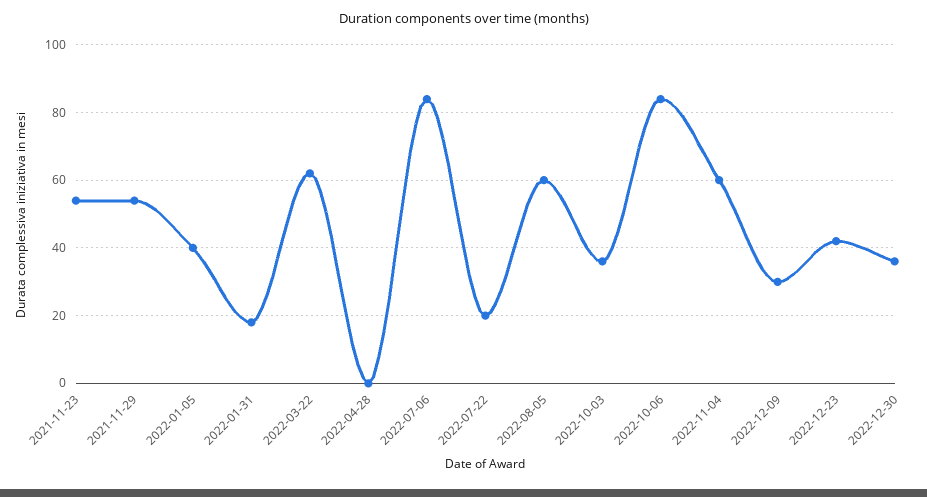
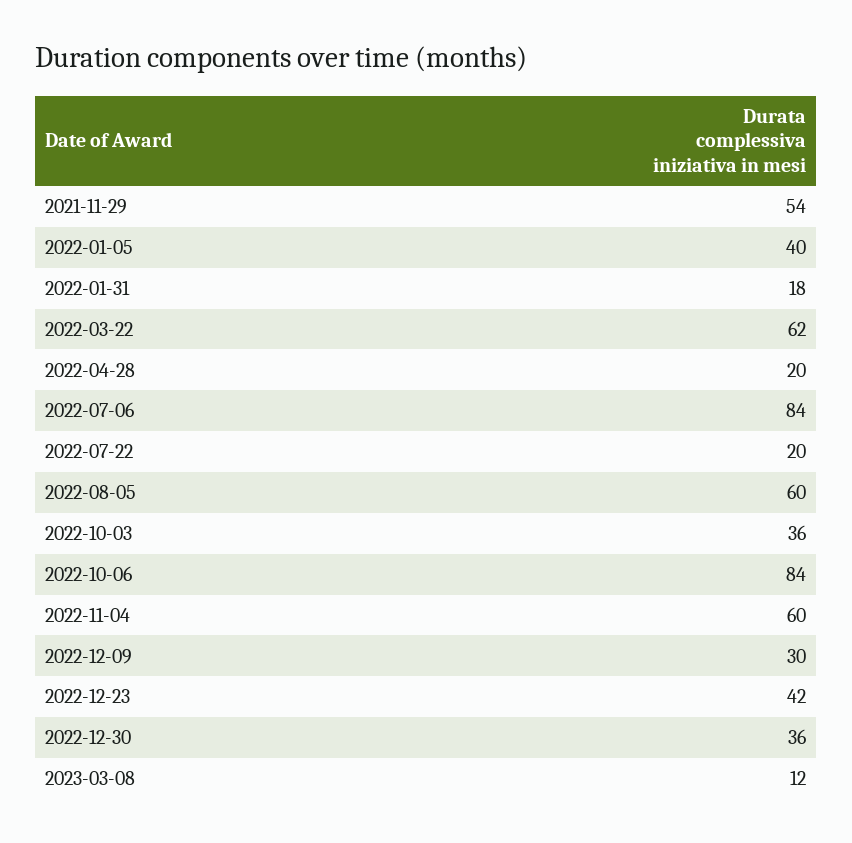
2021-11-23: 55 -> none
2022-04-28: 0 -> 20
2023-03-08: none -> 12

